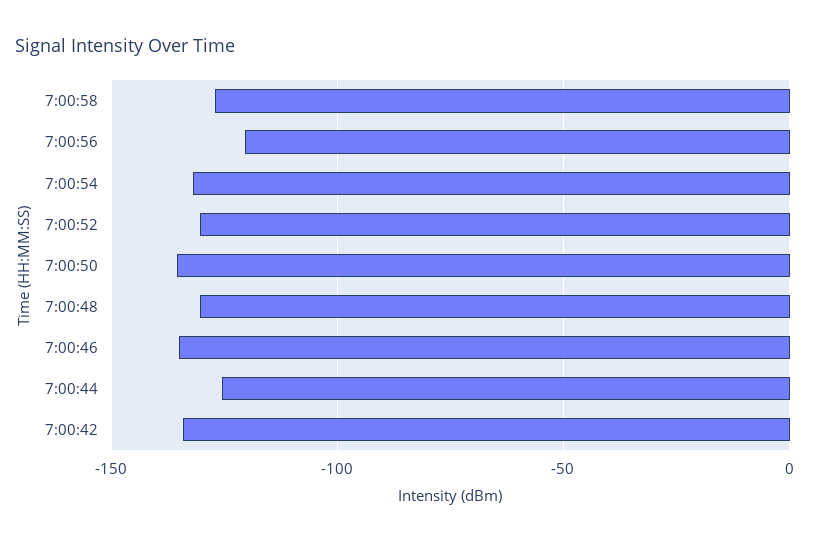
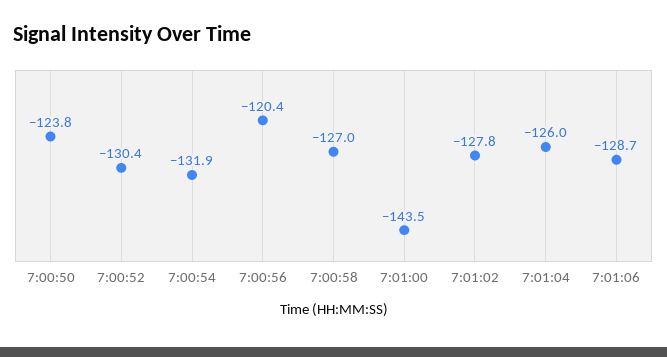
7:00:50: -135 -> -123.8
7:00:48: -130 -> none
7:00:46: -135 -> none
7:00:44: -125 -> none
7:00:42: -135 -> none
7:01:00: none -> -143.5
7:01:02: none -> -127.8
7:01:04: none -> -126
7:01:06: none -> -128.7

